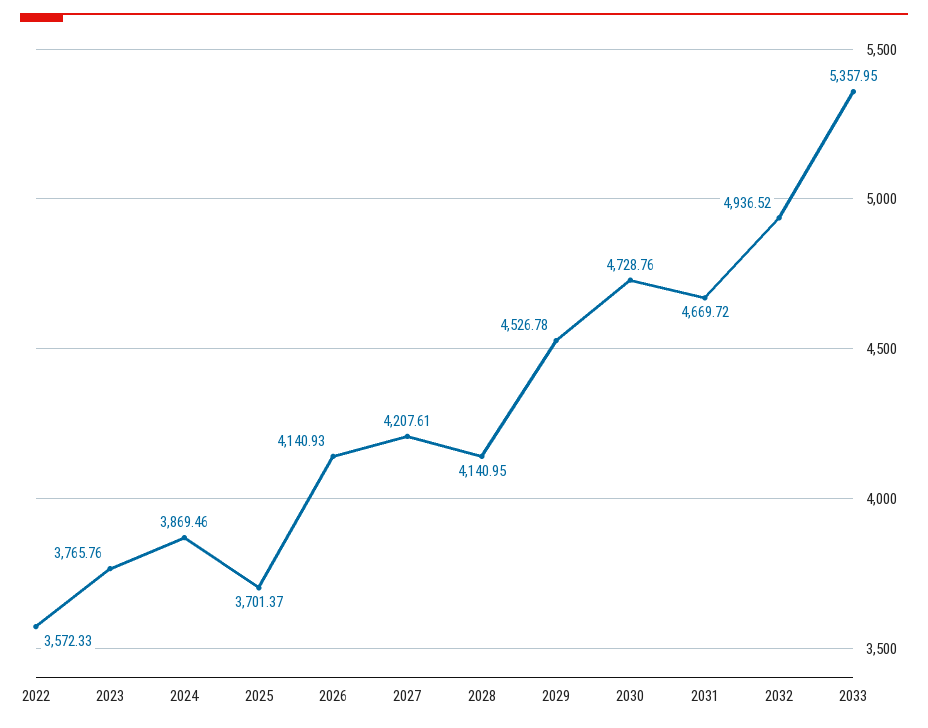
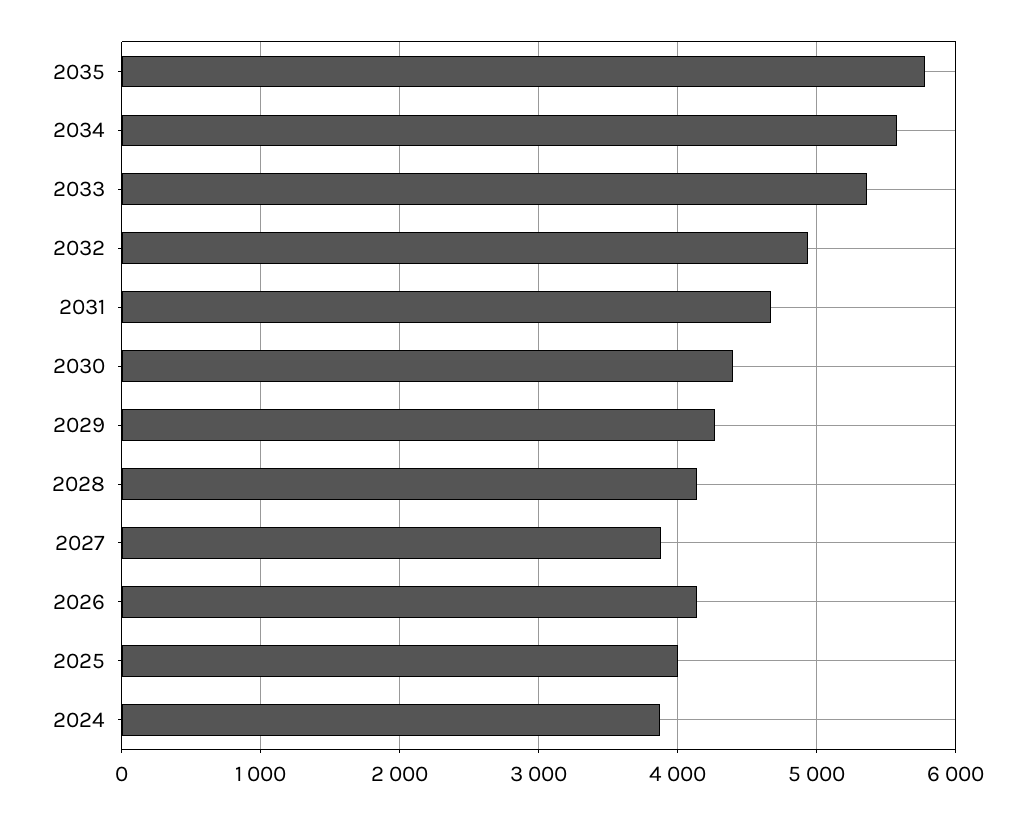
2022: 3572.33 -> none
2023: 3765.76 -> none
2025: 3701.37 -> 4000
2027: 4207.61 -> 3900
2029: 4526.78 -> 4300
2030: 4728.76 -> 4400
2035: none -> 5800
2034: none -> 5600

